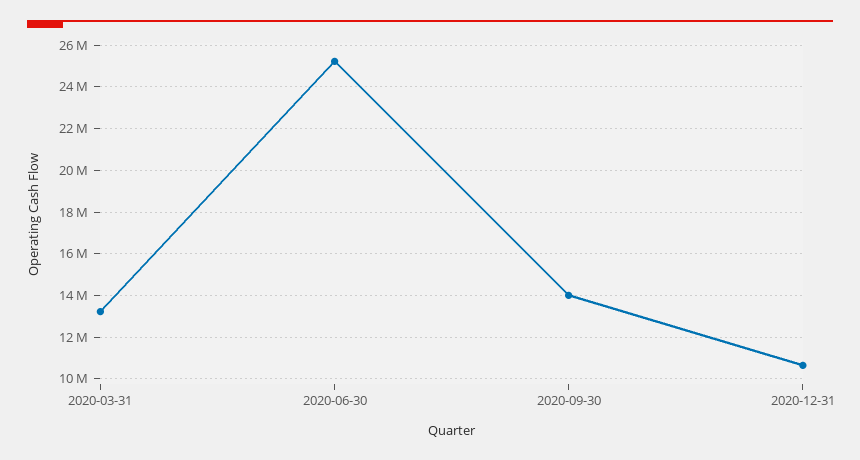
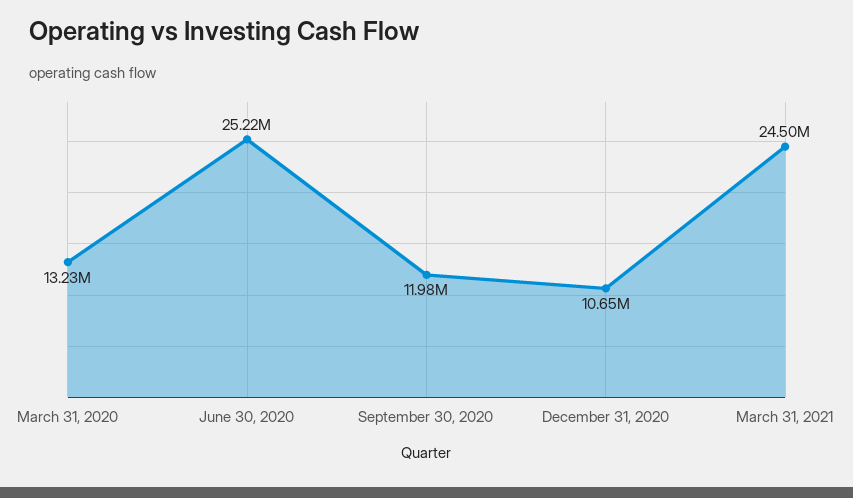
2020-09-30: 14000000 -> 11980000
March 31, 2021: none -> 24500000

